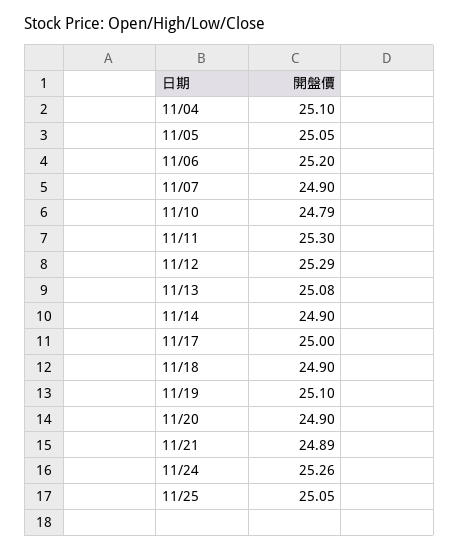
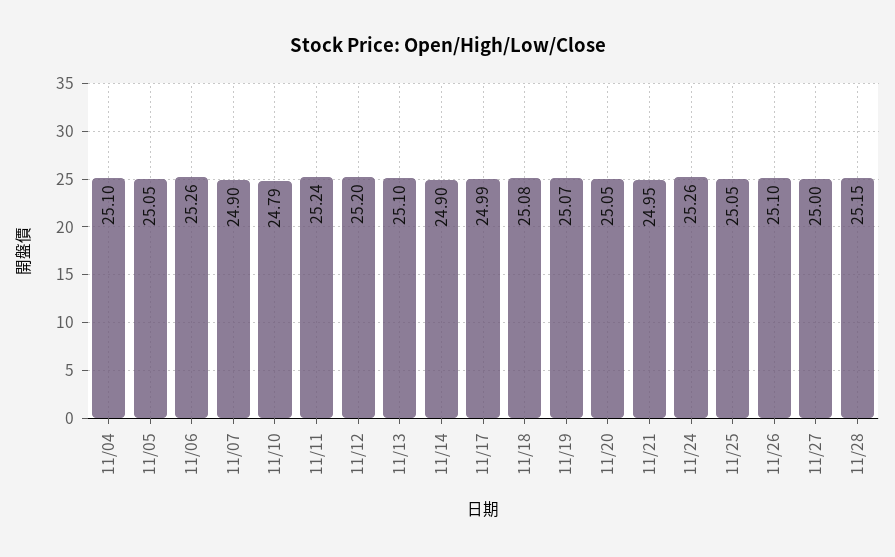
11/06: 25.2 -> 25.26
11/11: 25.3 -> 25.24
11/12: 25.29 -> 25.2
11/13: 25.08 -> 25.1
11/17: 25 -> 24.99
11/18: 24.9 -> 25.08
11/19: 25.1 -> 25.07
11/20: 24.9 -> 25.05
11/21: 24.89 -> 24.95
11/26: none -> 25.1
11/27: none -> 25
11/28: none -> 25.15

